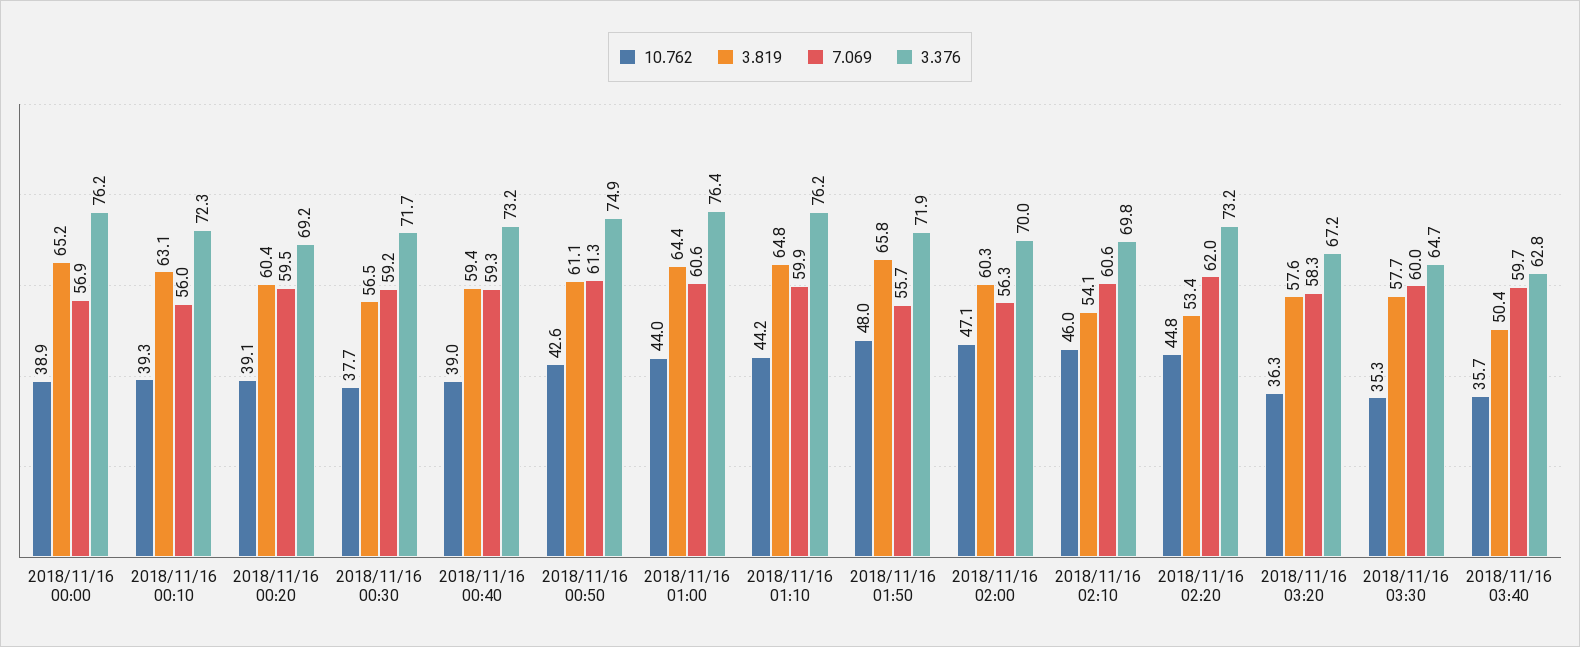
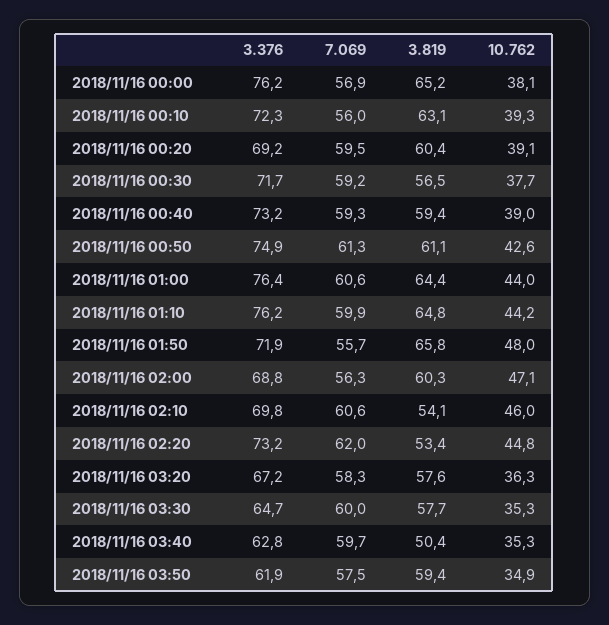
10.762, 2018/11/16 00:00: 38.9 -> 38.1
3.376, 2018/11/16 02:00: 70 -> 68.8
10.762, 2018/11/16 03:40: 35.7 -> 35.3
3.376, 2018/11/16 03:50: none -> 61.9
7.069, 2018/11/16 03:50: none -> 57.5
3.819, 2018/11/16 03:50: none -> 59.4
10.762, 2018/11/16 03:50: none -> 34.9

